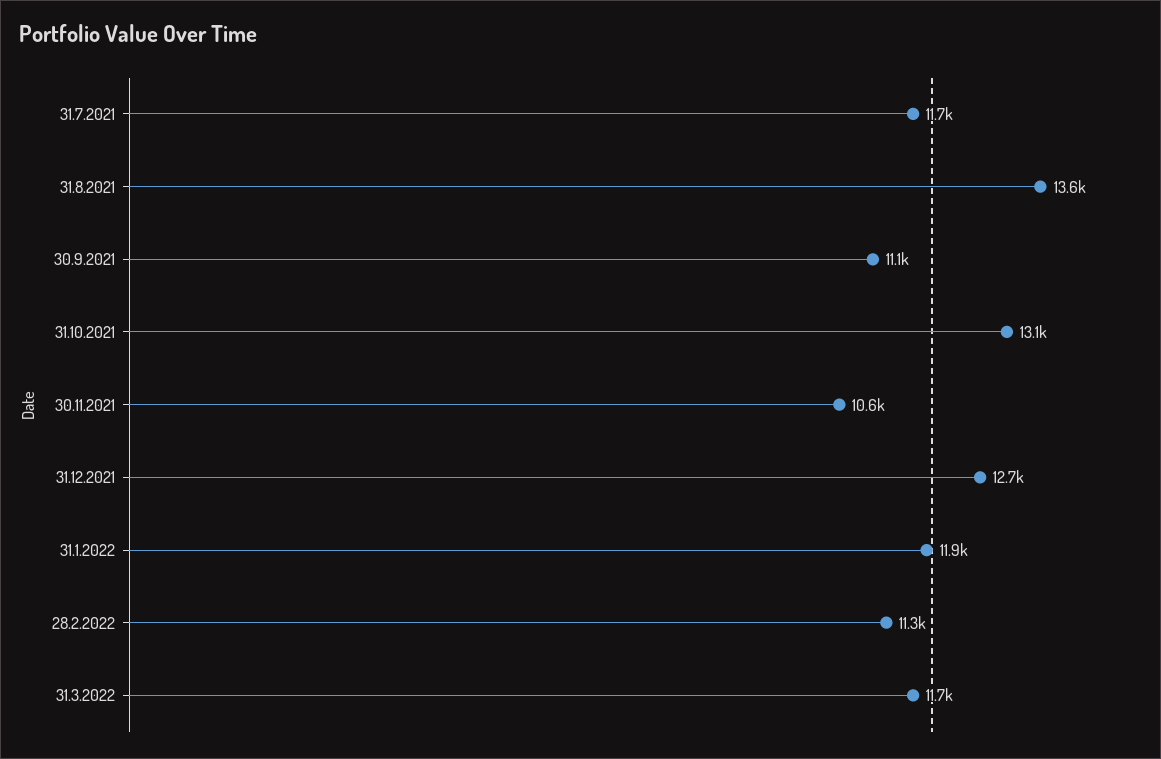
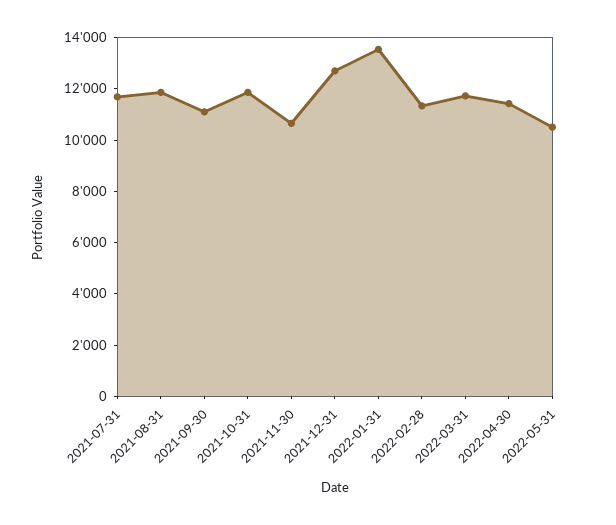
31.8.2021: 13600 -> 12000
31.10.2021: 13100 -> 12000
31.1.2022: 11900 -> 13500
2022-04-30: none -> 11500
2022-05-31: none -> 10500

